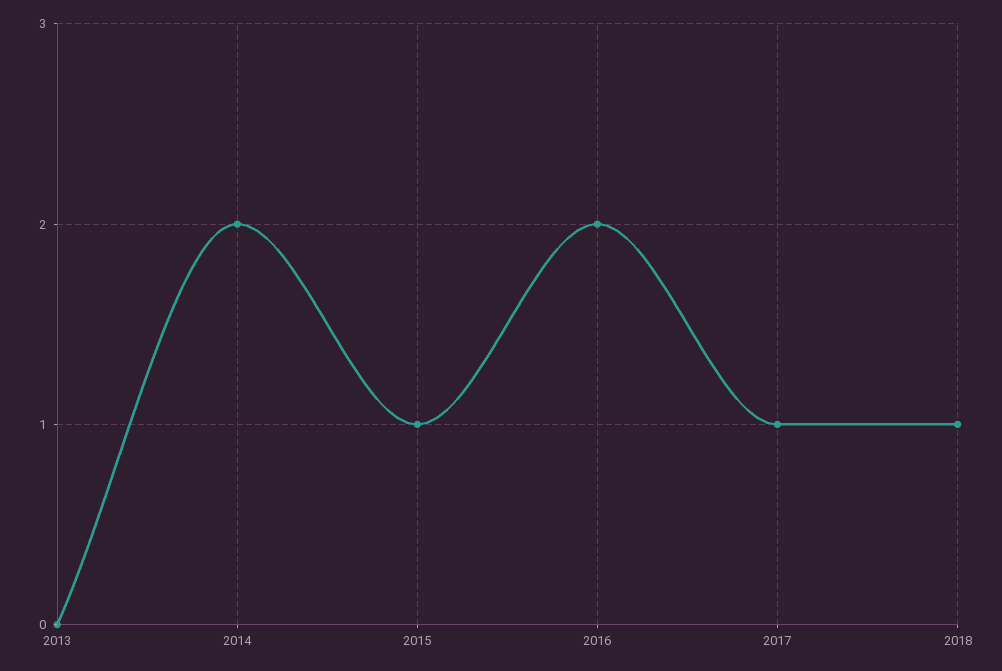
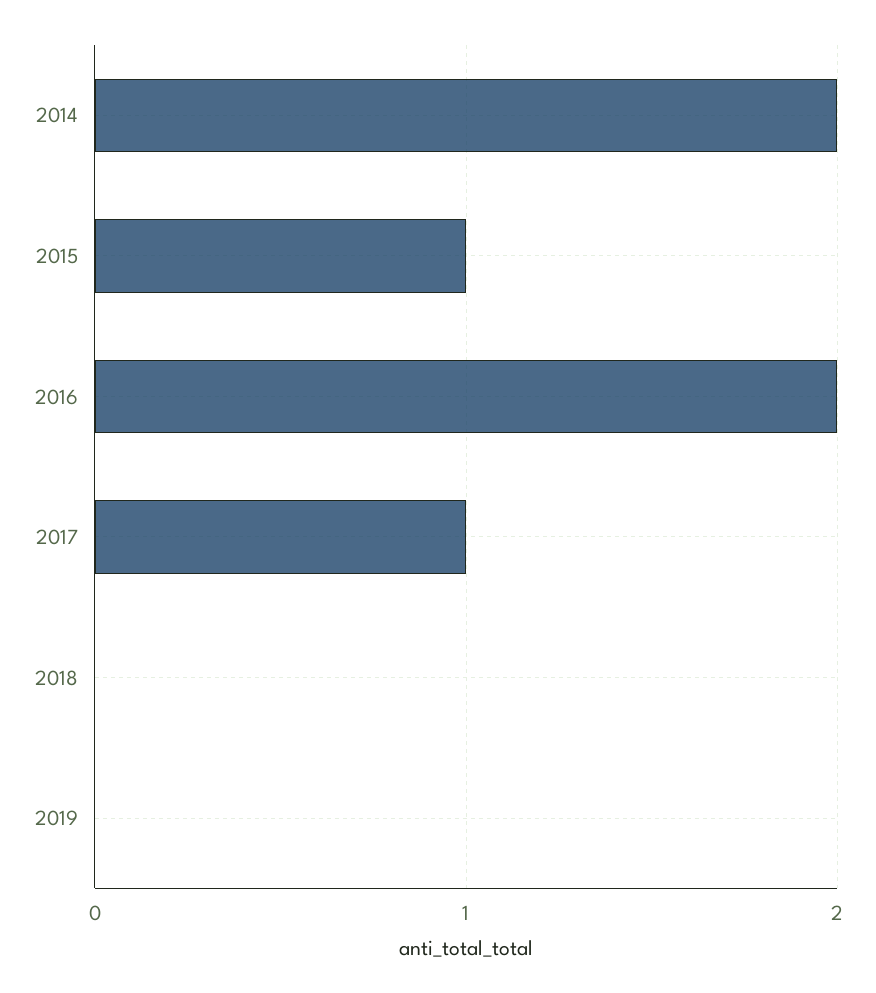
2013: 0 -> none
2018: 1 -> 0
2019: none -> 0

